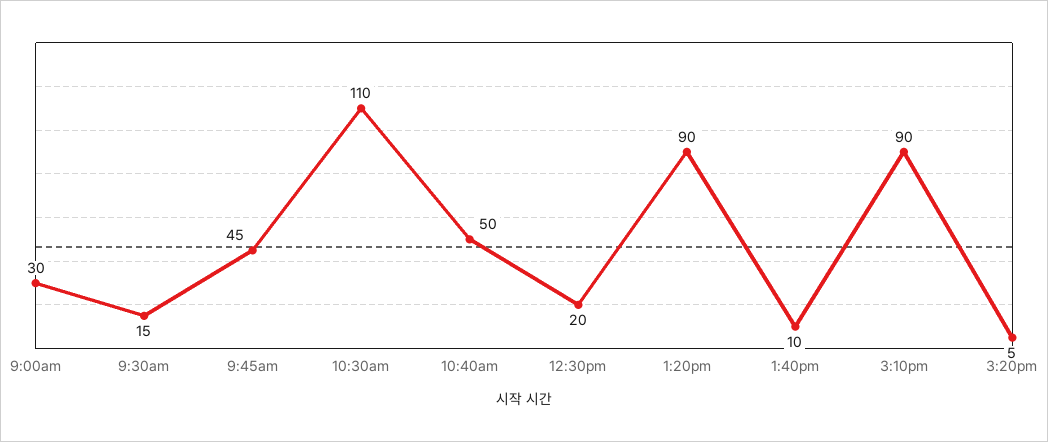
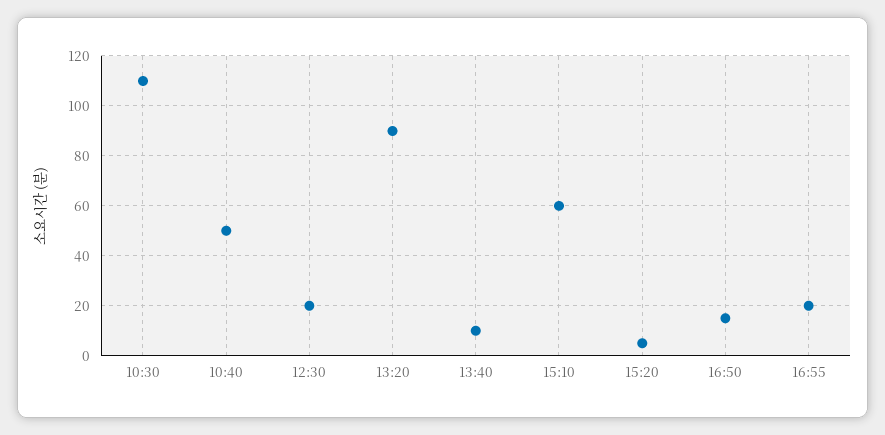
9:00am: 30 -> none
9:30am: 15 -> none
9:45am: 45 -> none
3:10pm: 90 -> 60
16:50: none -> 15
16:55: none -> 20

